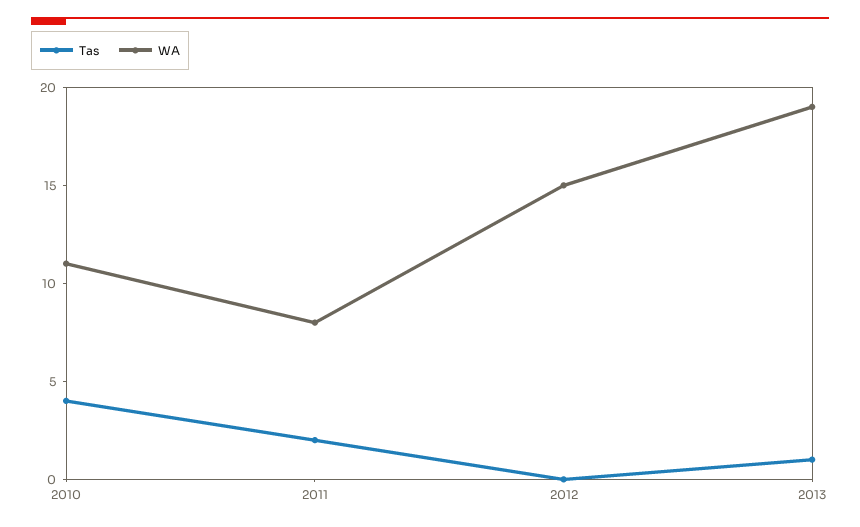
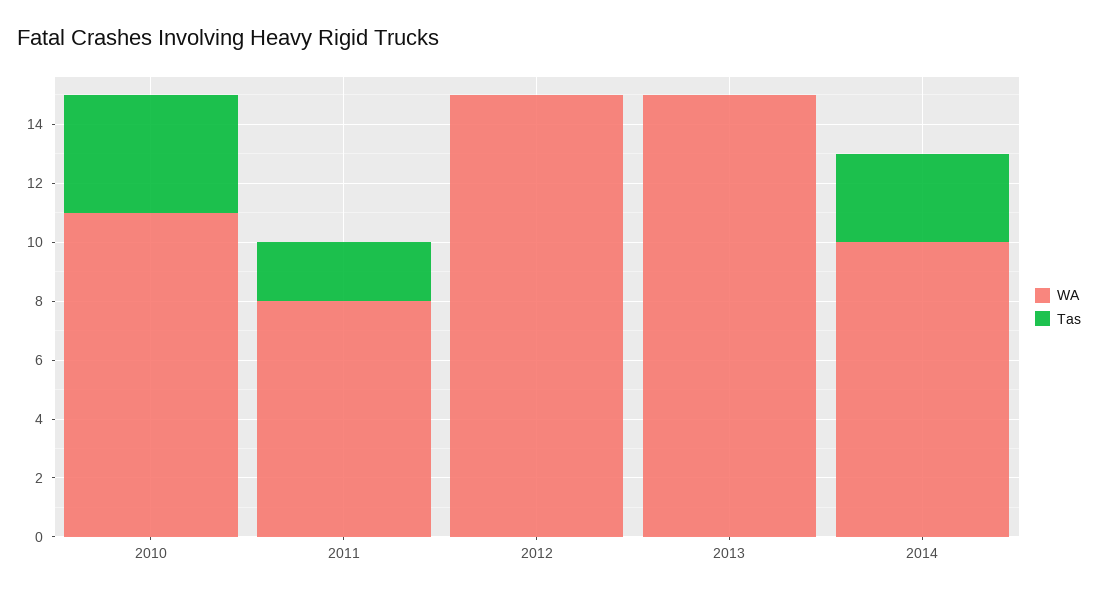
Tas, 2013: 1 -> 0
WA, 2013: 19 -> 15
WA, 2014: none -> 10
Tas, 2014: none -> 3

